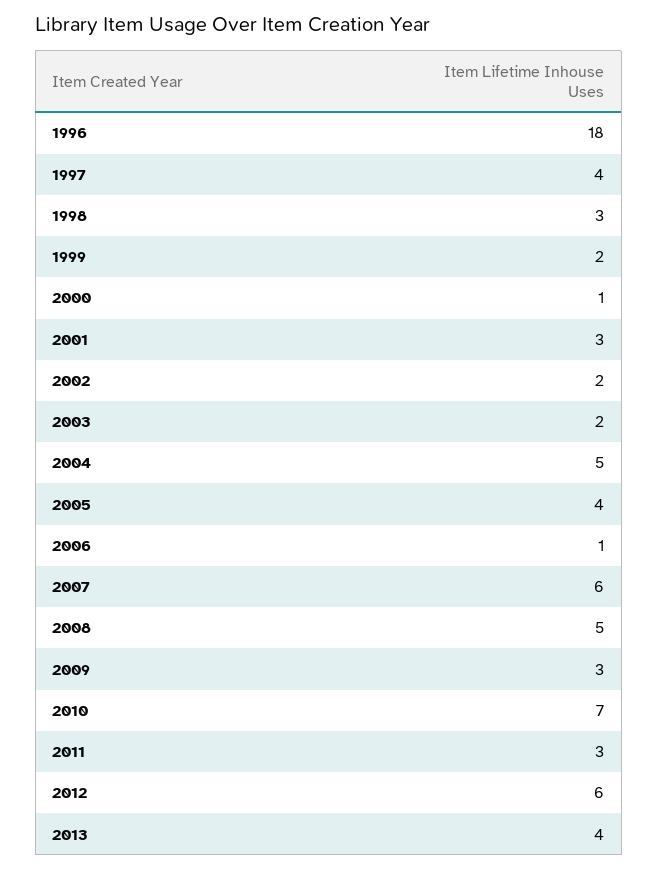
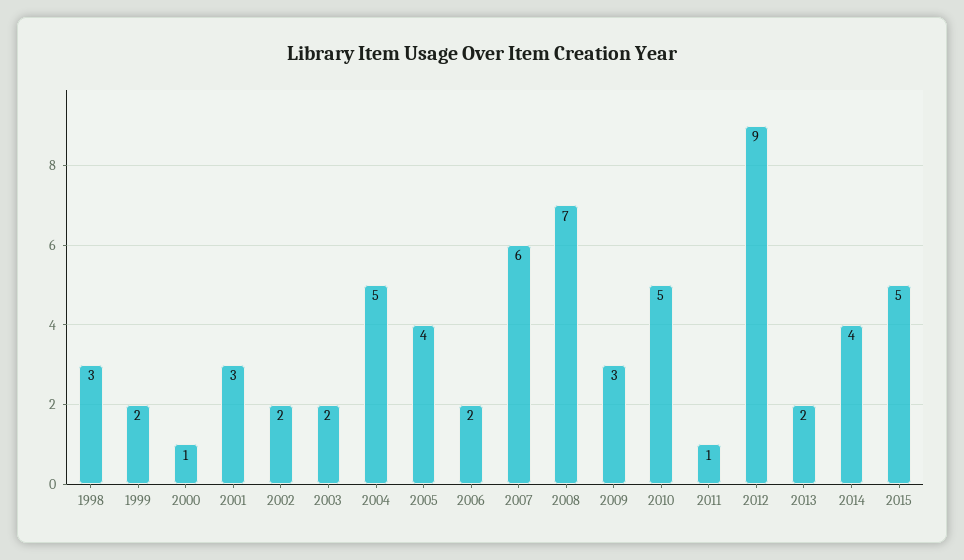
1996: 18 -> none
1997: 4 -> none
2006: 1 -> 2
2008: 5 -> 7
2010: 7 -> 5
2011: 3 -> 1
2012: 6 -> 9
2013: 4 -> 2
2014: none -> 4
2015: none -> 5

